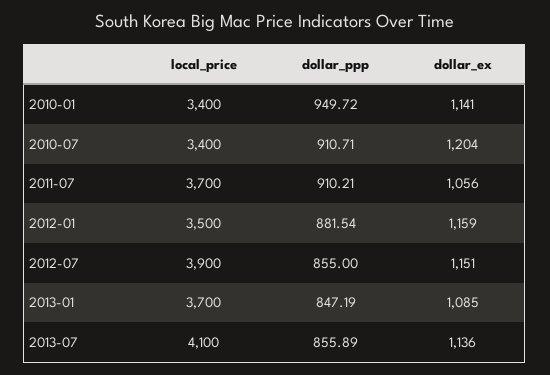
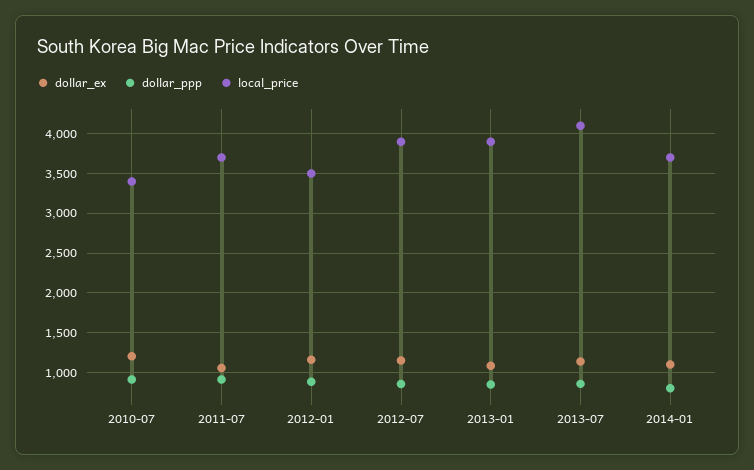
local_price, 2010-01: 3400 -> none
dollar_ppp, 2010-01: 949.72 -> none
dollar_ex, 2010-01: 1141 -> none
local_price, 2013-01: 3700 -> 3900
dollar_ex, 2014-01: none -> 1100
dollar_ppp, 2014-01: none -> 800
local_price, 2014-01: none -> 3700

